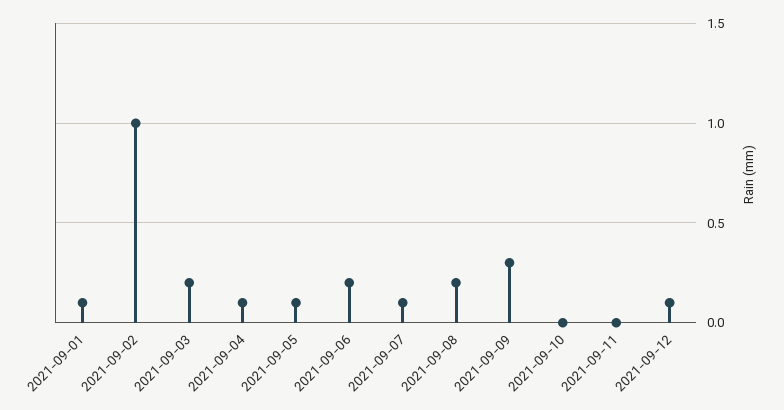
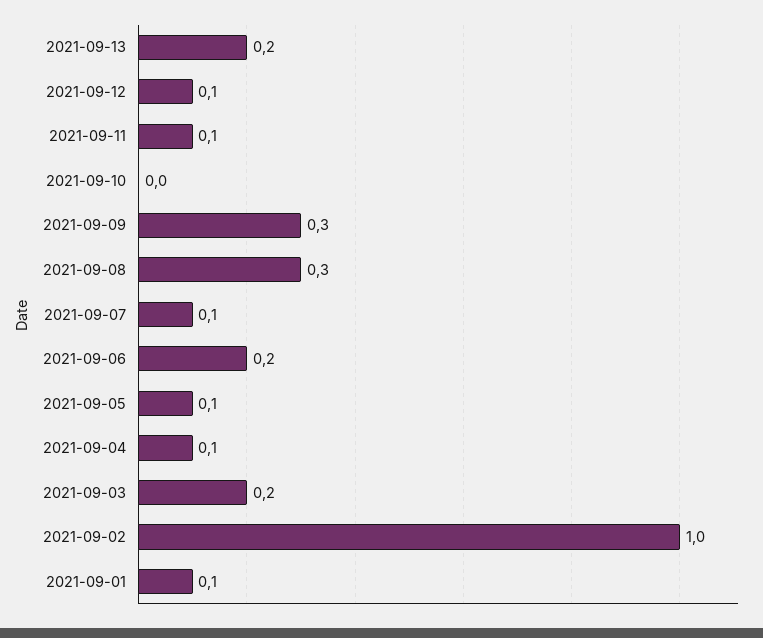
2021-09-08: 0.2 -> 0.3
2021-09-11: 0 -> 0.1
2021-09-13: none -> 0.2

